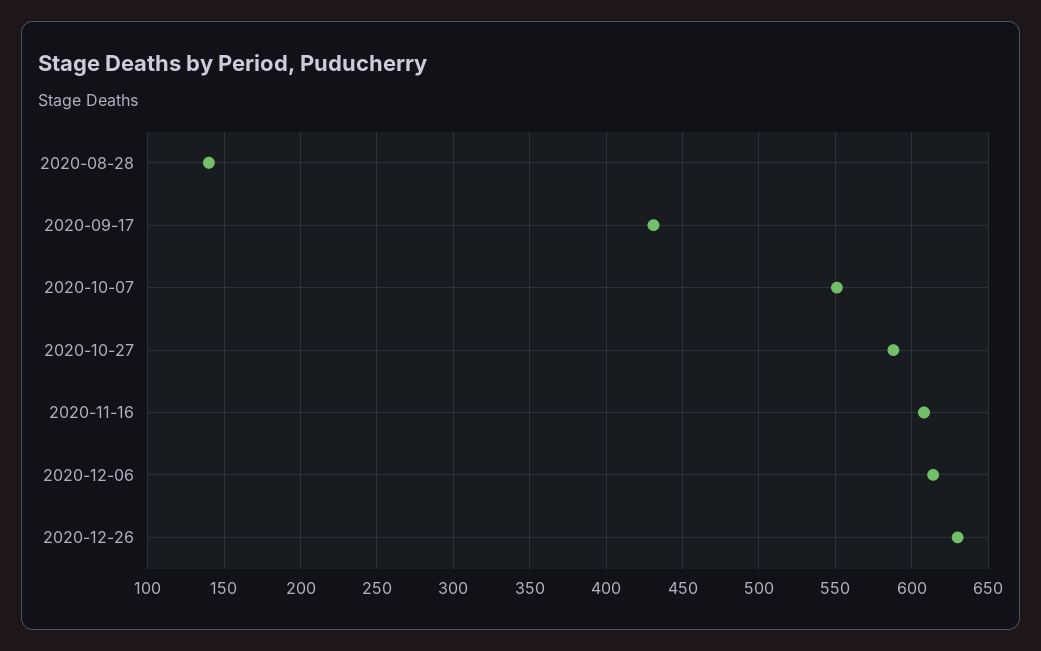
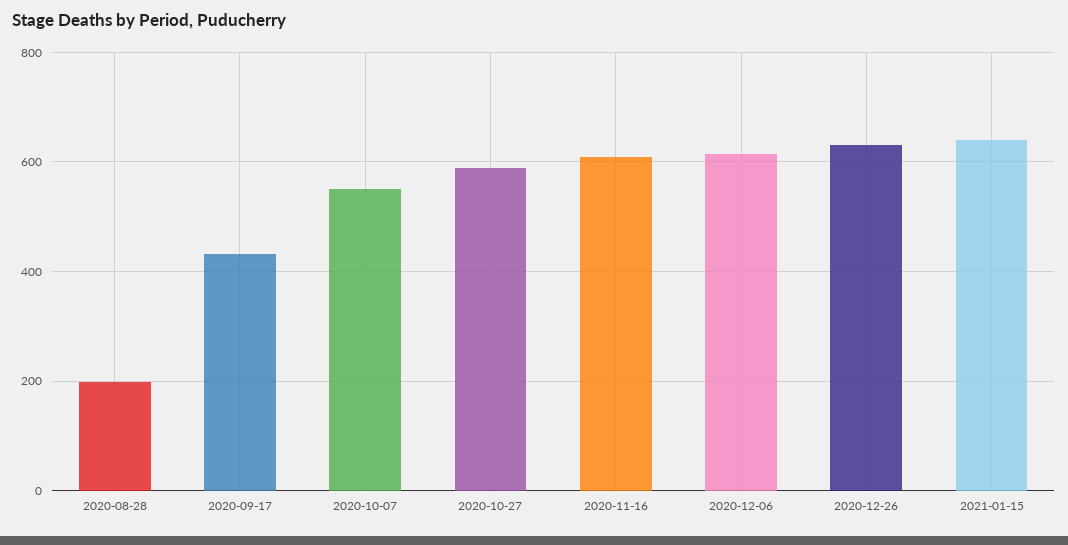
2020-08-28: 140 -> 200
2021-01-15: none -> 640

